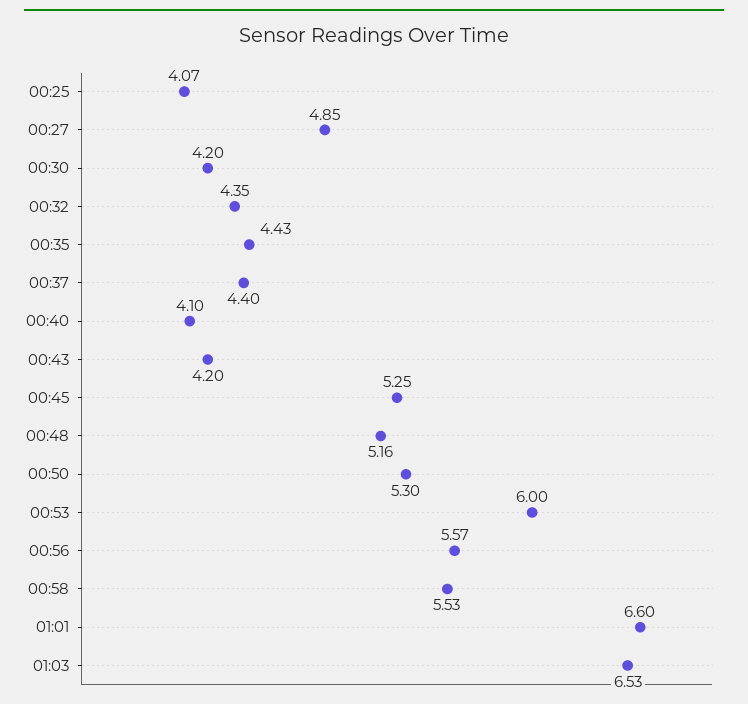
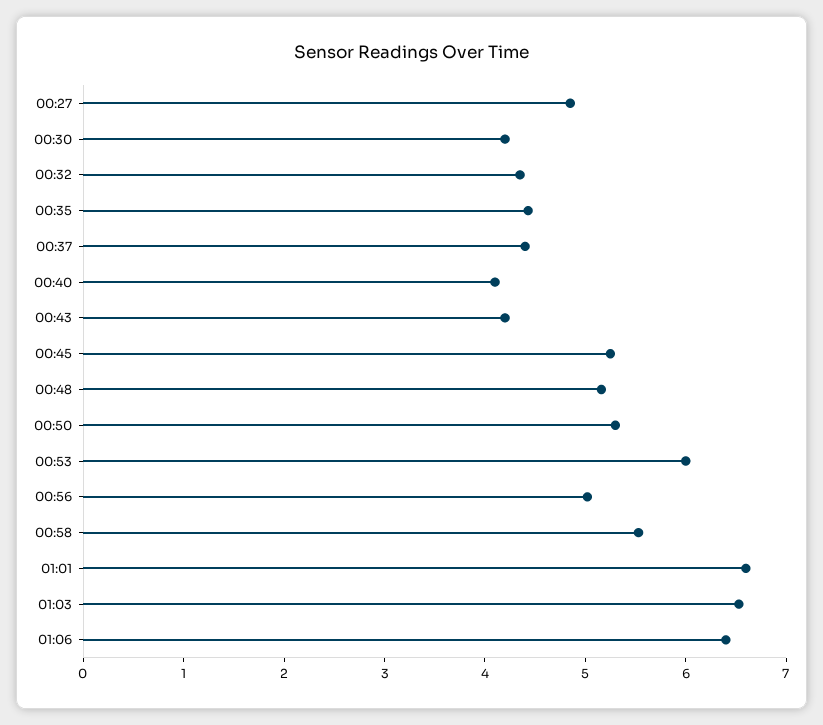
00:25: 4.07 -> none
00:56: 5.57 -> 5
01:06: none -> 6.4

